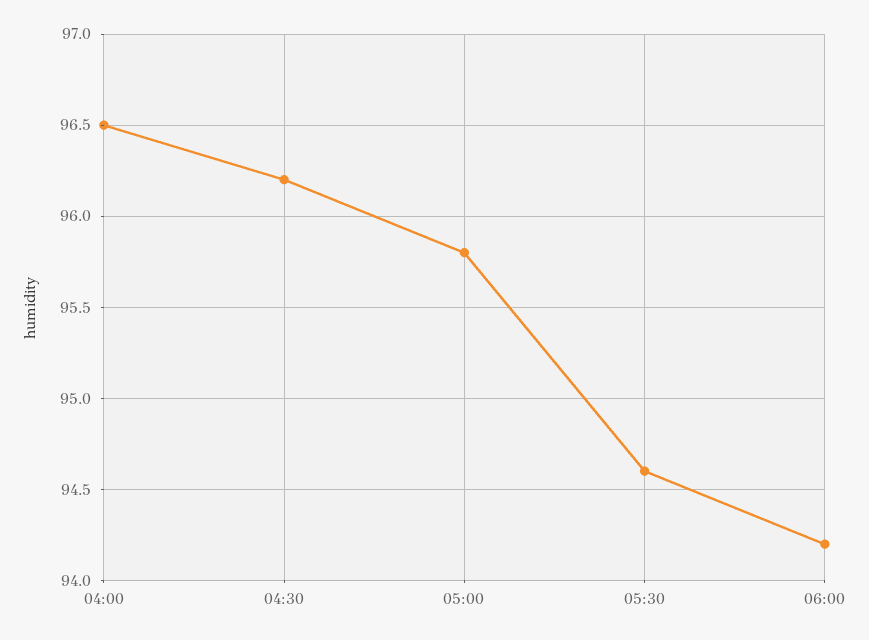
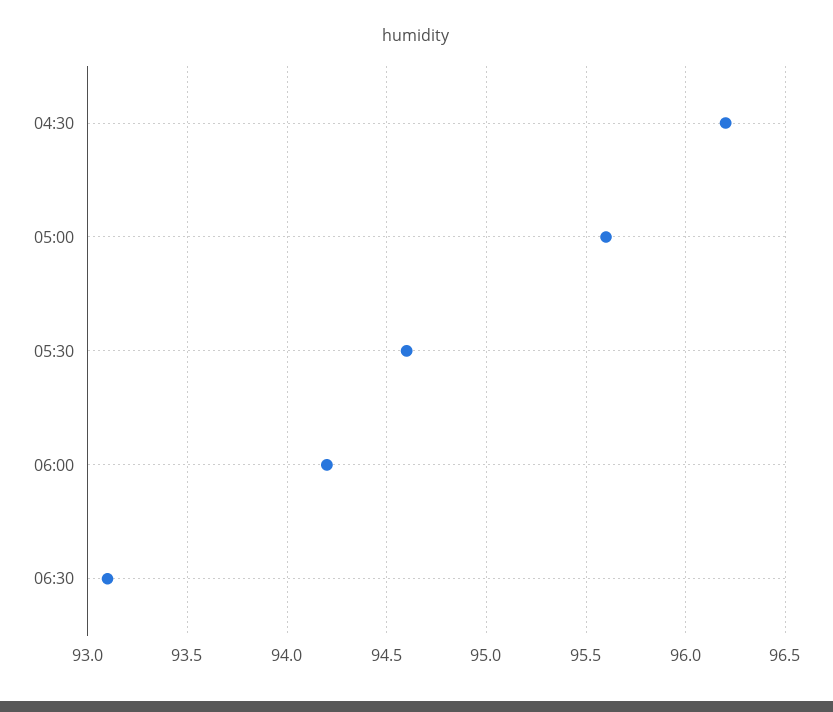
04:00: 96.5 -> none
05:00: 95.8 -> 95.6
06:30: none -> 93.1

